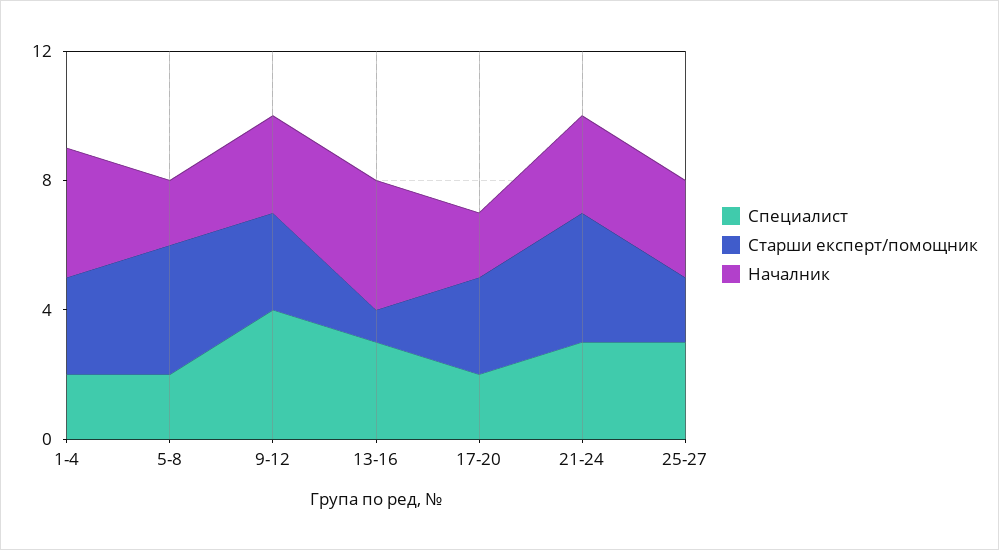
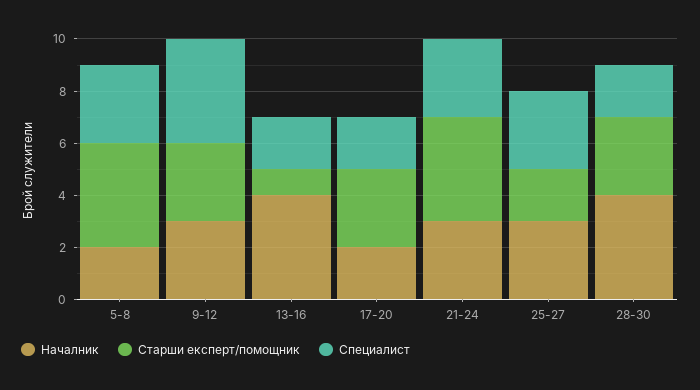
Специалист, 1-4: 2 -> none
Старши експерт/помощник, 1-4: 3 -> none
Началник, 1-4: 4 -> none
Специалист, 5-8: 2 -> 3
Специалист, 13-16: 3 -> 2
Началник, 28-30: none -> 4
Старши експерт/помощник, 28-30: none -> 3
Специалист, 28-30: none -> 2

